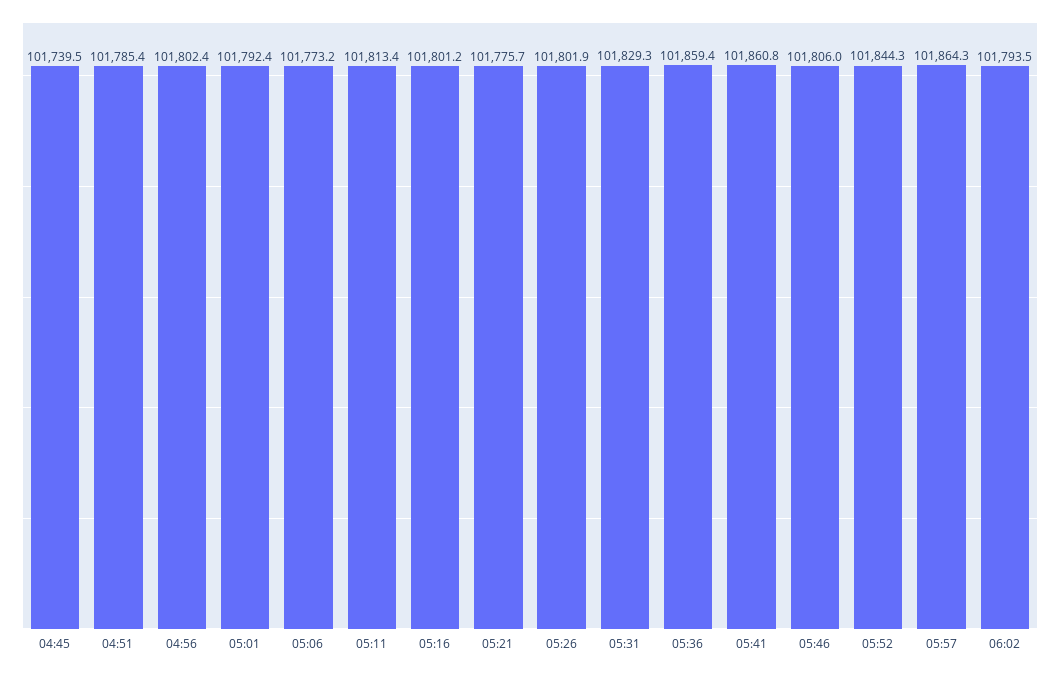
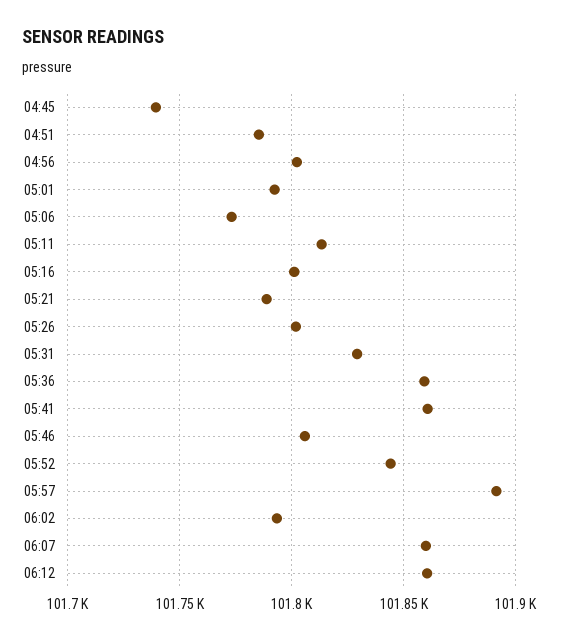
05:21: 101775.7 -> 101790
05:57: 101864.3 -> 101890
06:07: none -> 101860
06:12: none -> 101860

